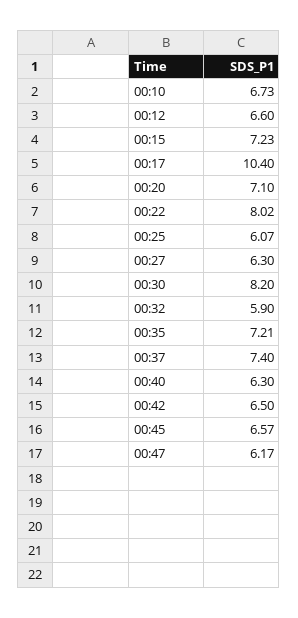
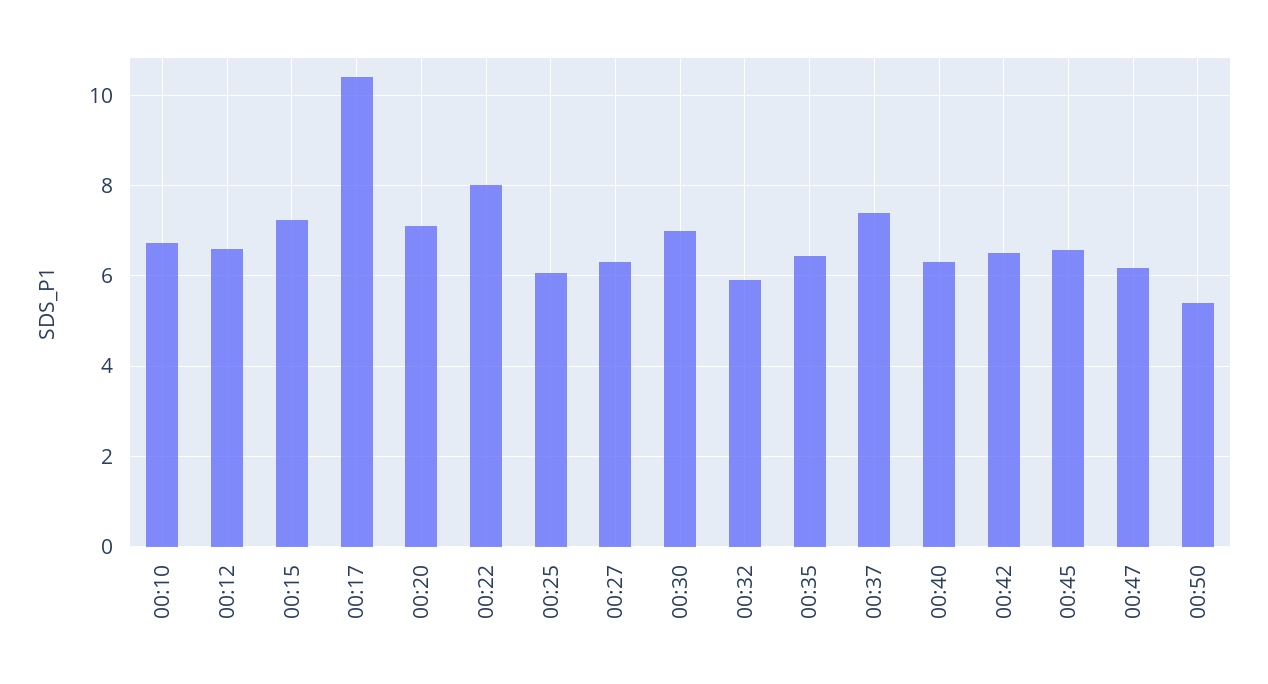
00:30: 8.2 -> 7
00:35: 7.21 -> 6.4
00:50: none -> 5.4

